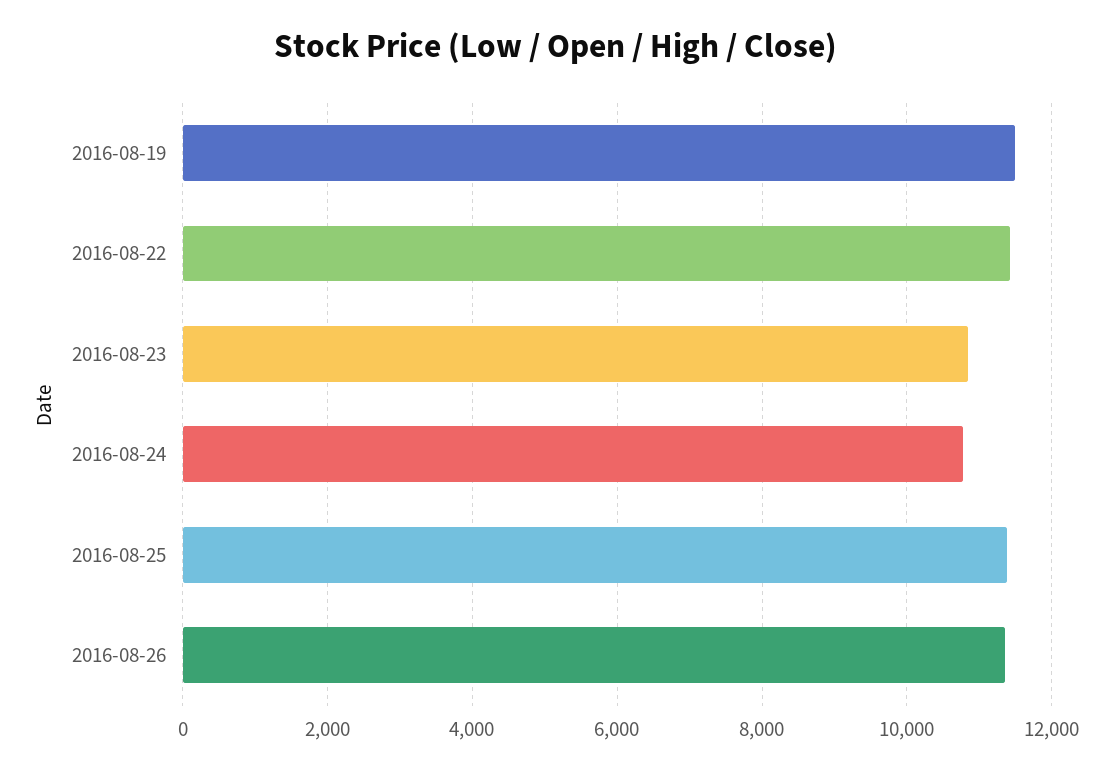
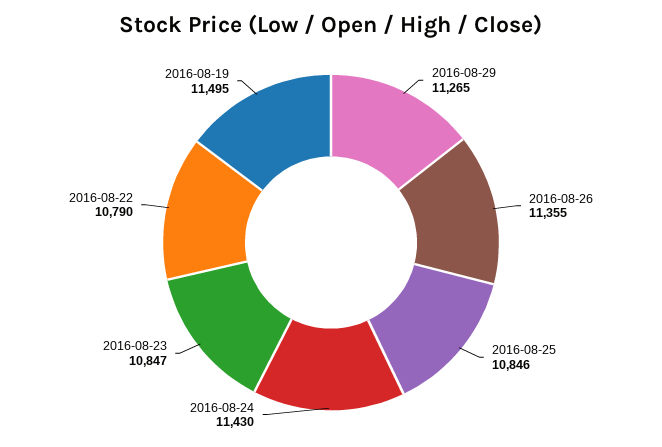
2016-08-22: 11400 -> 10790
2016-08-24: 10800 -> 11430
2016-08-25: 11400 -> 10846
2016-08-29: none -> 11265

